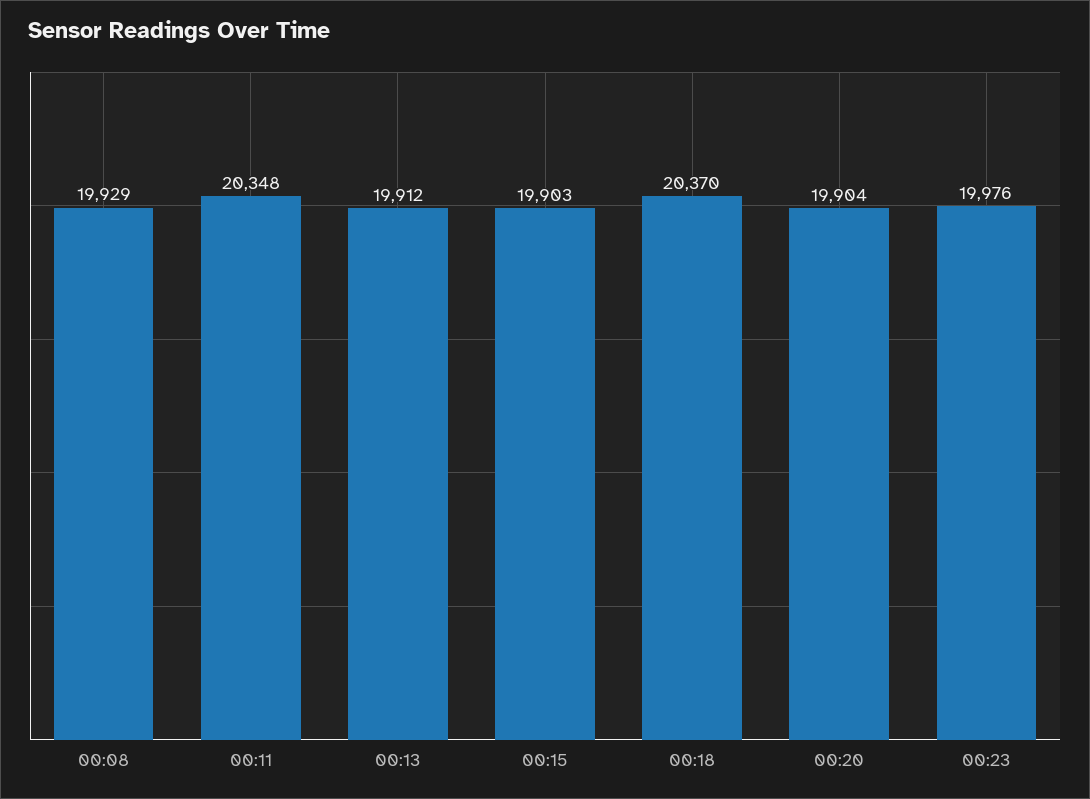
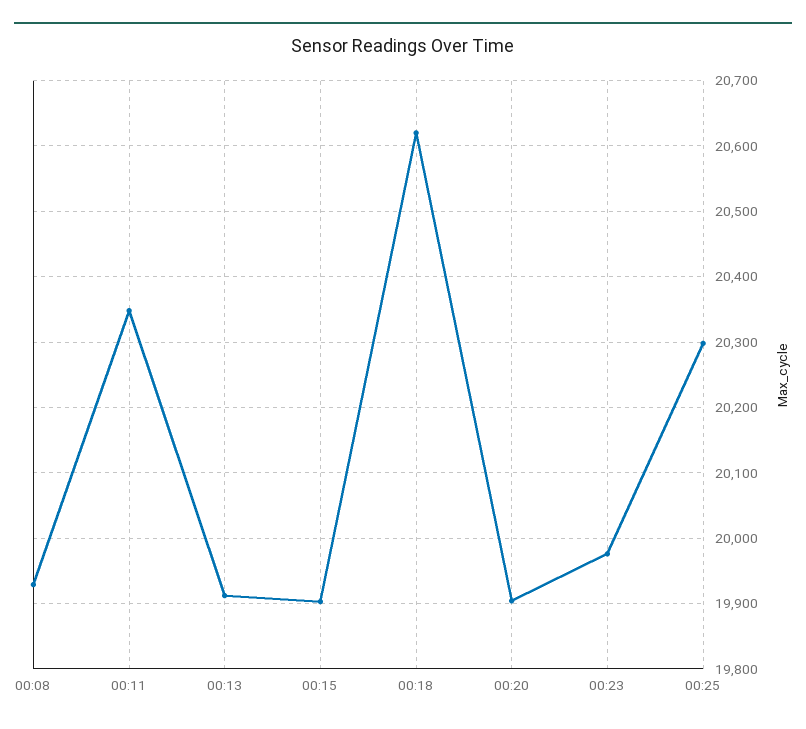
00:18: 20370 -> 20620
00:25: none -> 20300

